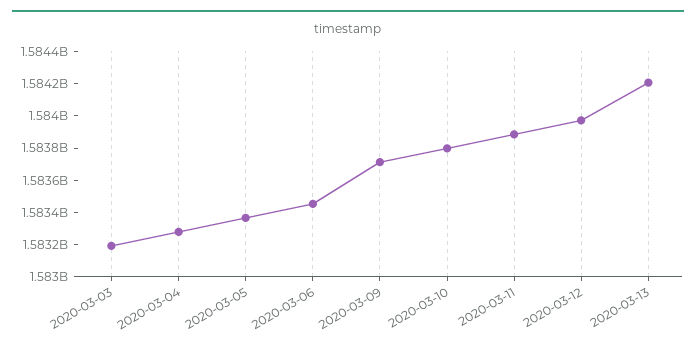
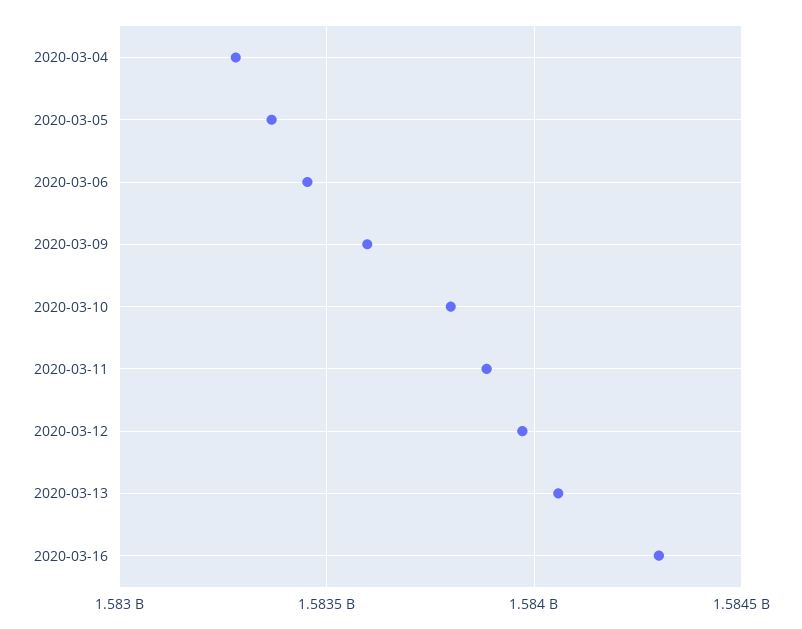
2020-03-03: 1583200000 -> none
2020-03-09: 1583700000 -> 1583600000
2020-03-13: 1584200000 -> 1584050000
2020-03-16: none -> 1584300000

